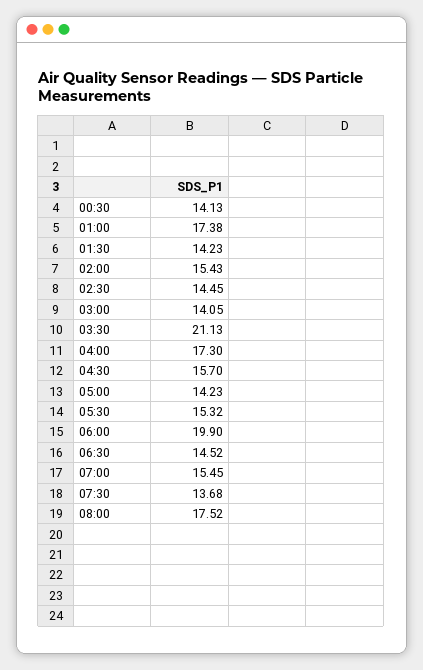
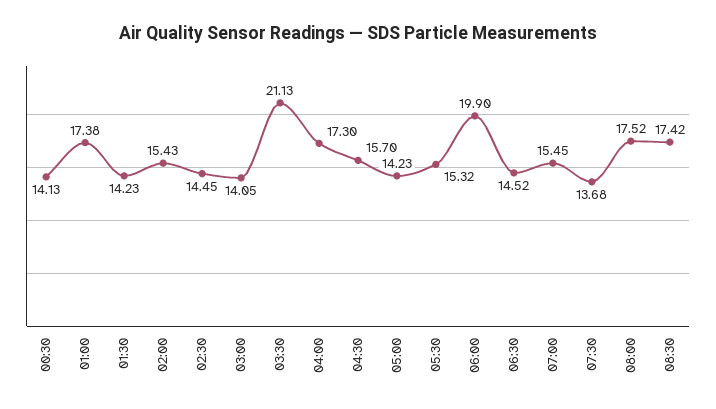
08:30: none -> 17.42

